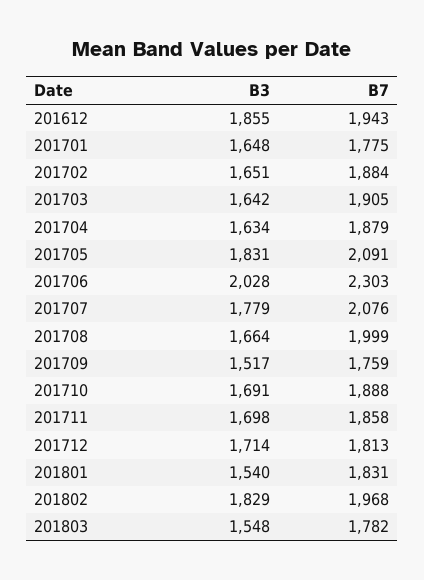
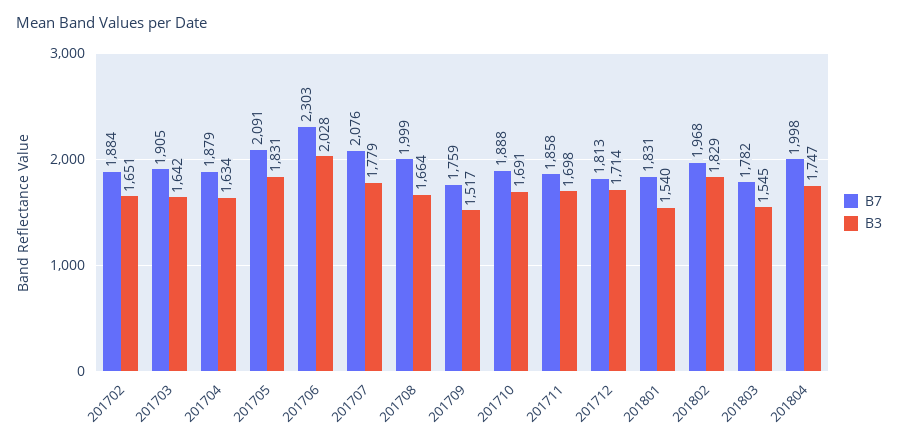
B3, 201612: 1855 -> none
B7, 201612: 1943 -> none
B3, 201701: 1648 -> none
B7, 201701: 1775 -> none
B3, 201803: 1548 -> 1545
B7, 201804: none -> 1998
B3, 201804: none -> 1747

